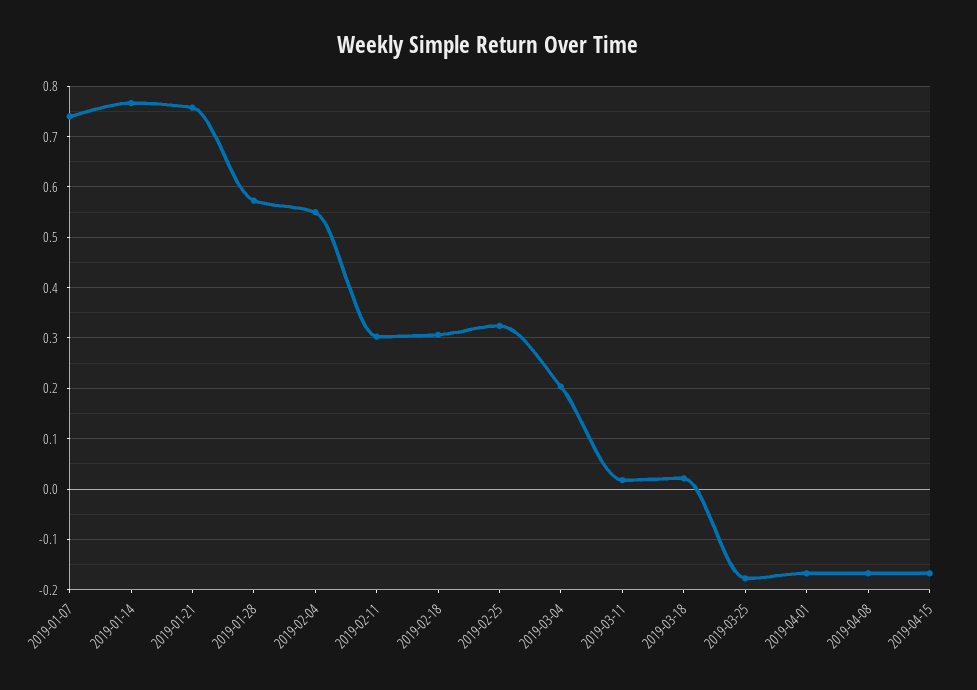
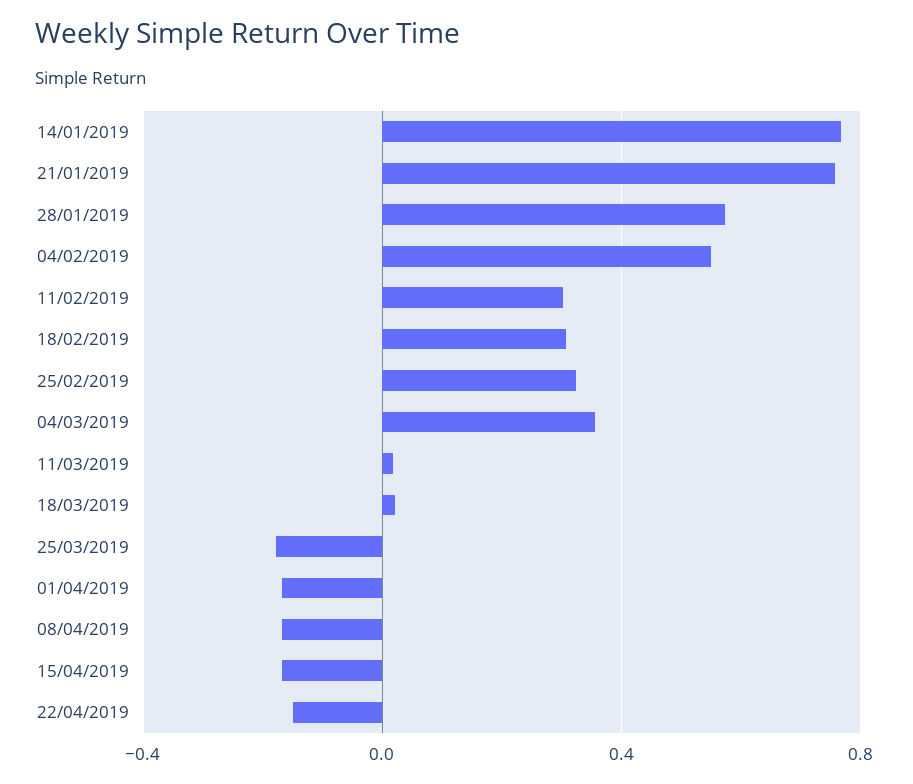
2019-01-07: 0.74 -> none
2019-03-04: 0.2 -> 0.35
22/04/2019: none -> -0.15

